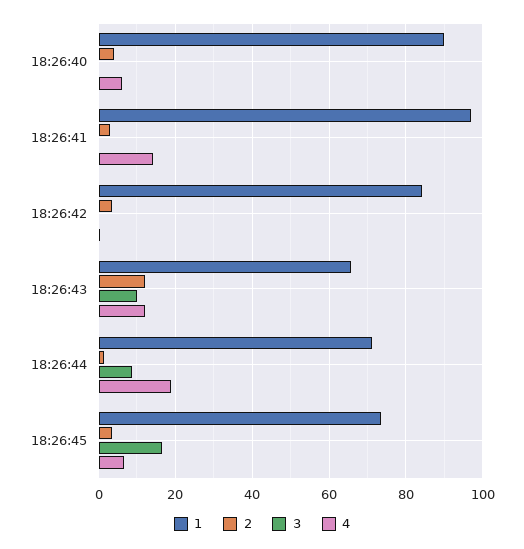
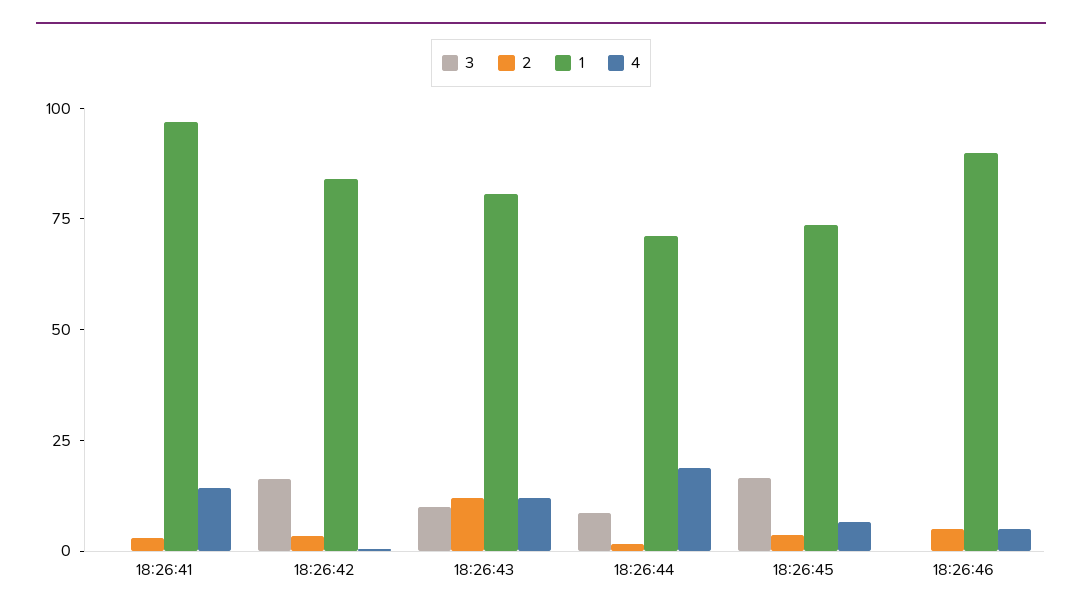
1, 18:26:40: 90 -> none
2, 18:26:40: 4 -> none
3, 18:26:40: 0 -> none
4, 18:26:40: 6 -> none
3, 18:26:42: 0 -> 15
1, 18:26:43: 66 -> 80
3, 18:26:46: none -> 0
2, 18:26:46: none -> 5
1, 18:26:46: none -> 90
4, 18:26:46: none -> 5

